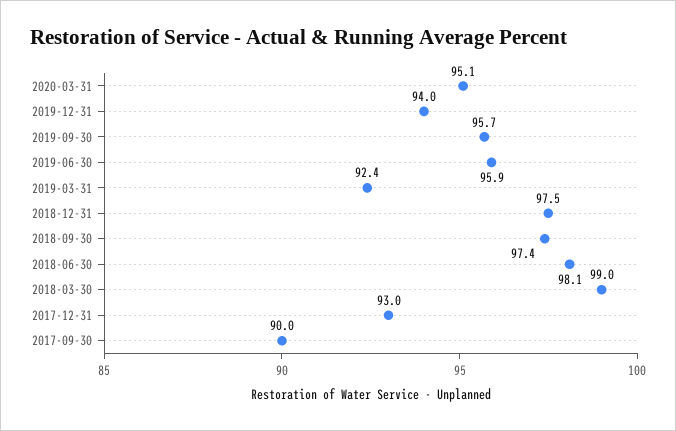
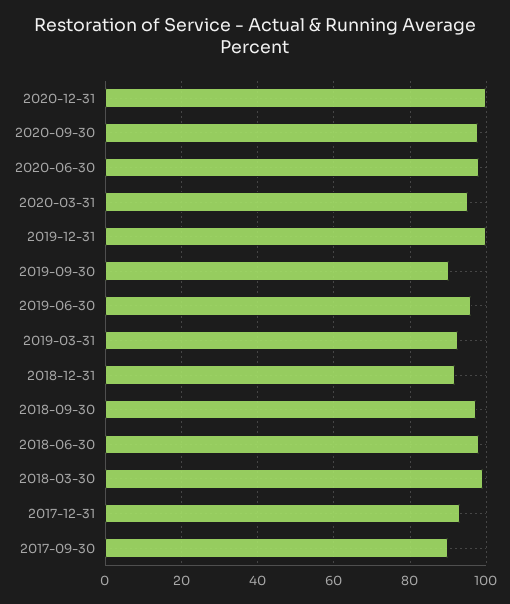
2019-12-31: 94 -> 100
2019-09-30: 95.7 -> 90
2018-12-31: 97.5 -> 92
2020-12-31: none -> 100
2020-09-30: none -> 98
2020-06-30: none -> 98

